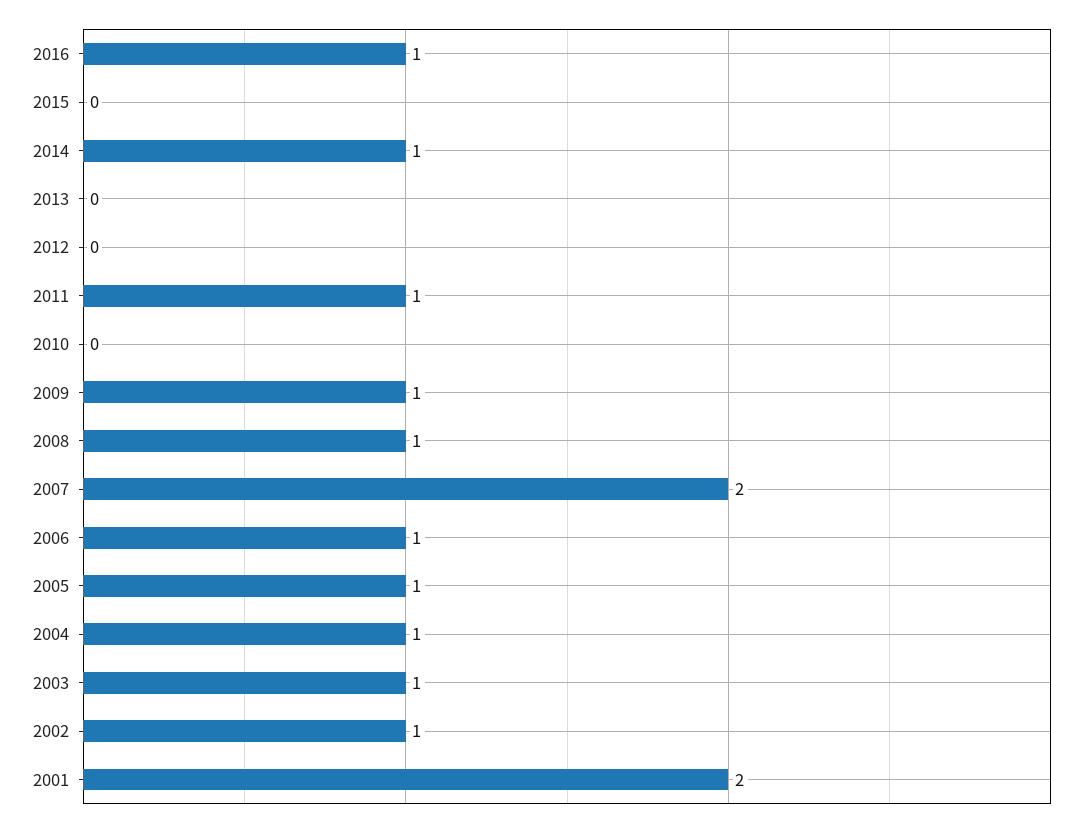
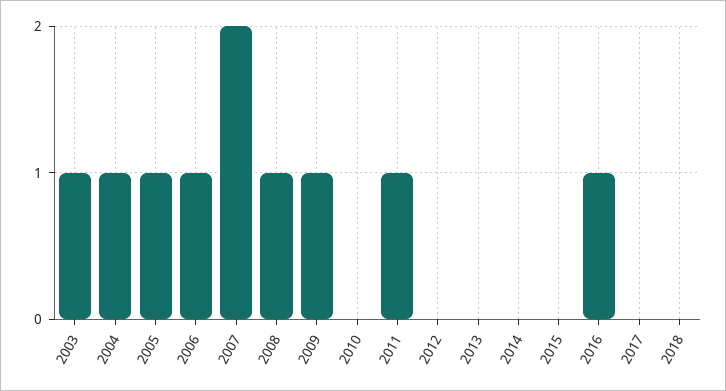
2014: 1 -> 0
2002: 1 -> none
2001: 2 -> none
2017: none -> 0
2018: none -> 0

